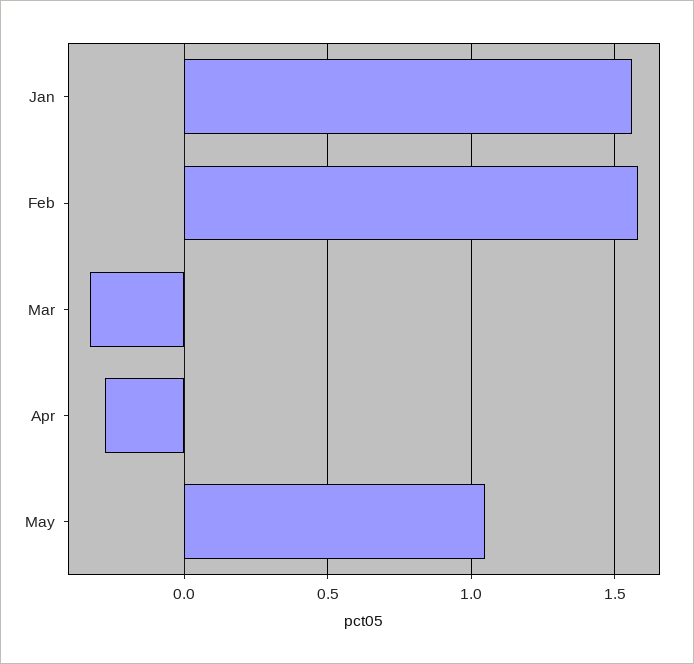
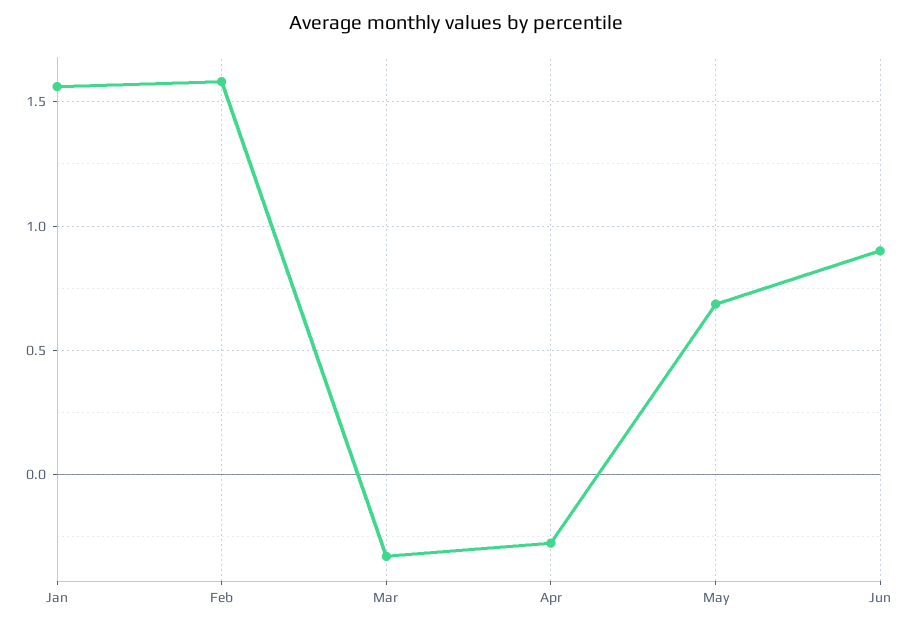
May: 1.05 -> 0.7
Jun: none -> 0.9

